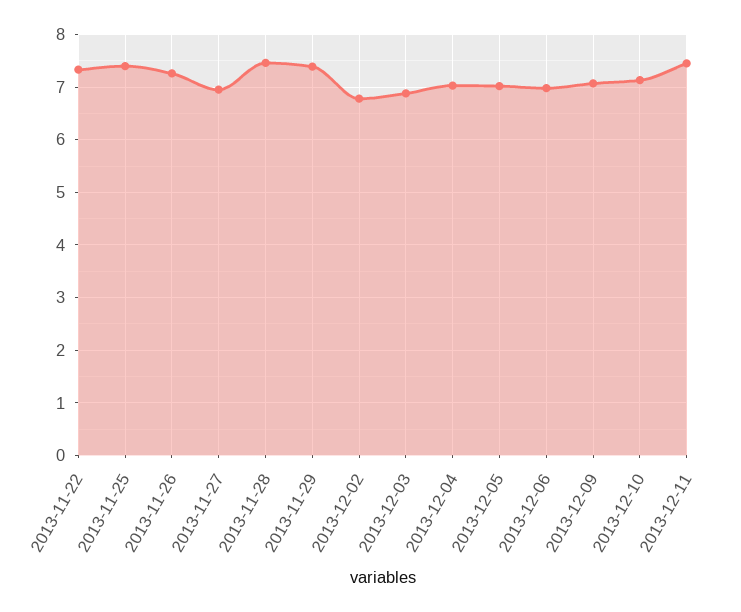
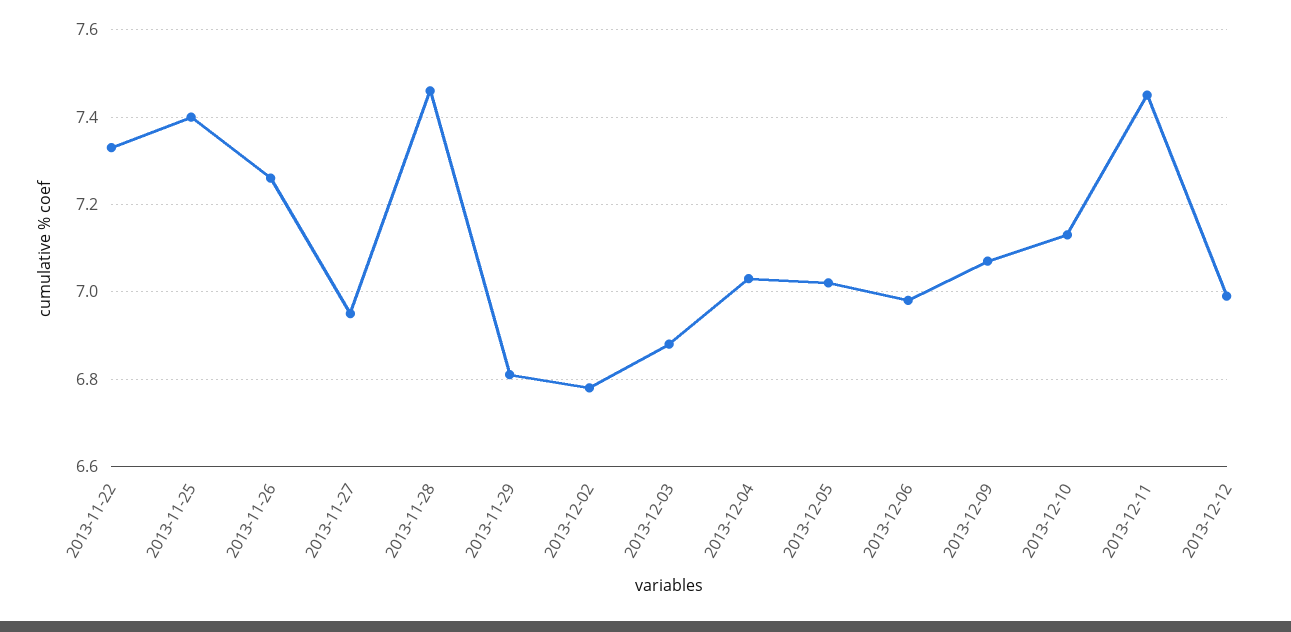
2013-11-29: 7.4 -> 6.8
2013-12-12: none -> 7

